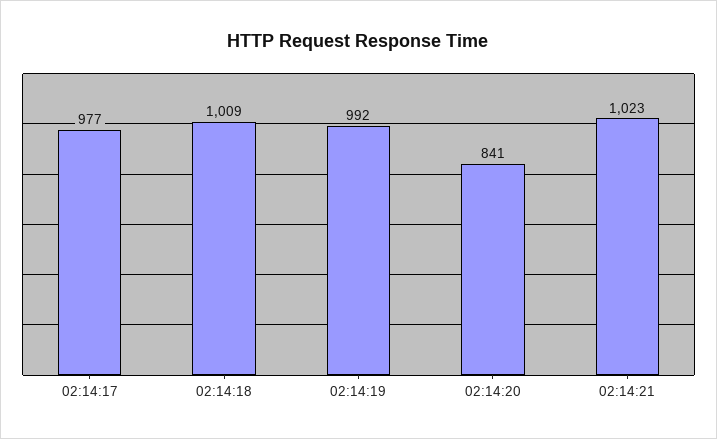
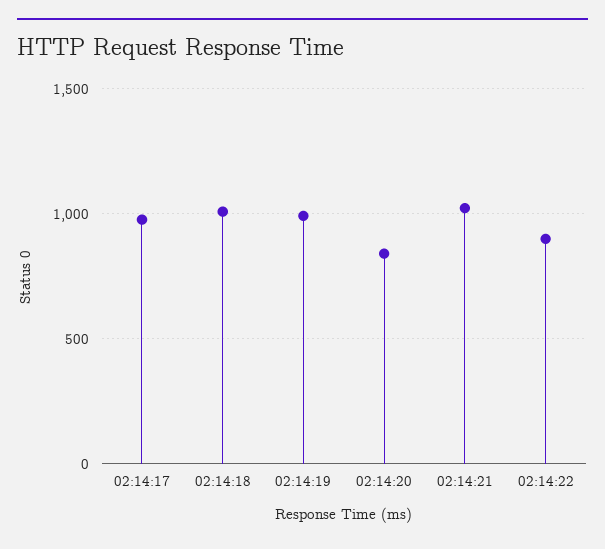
02:14:22: none -> 900

